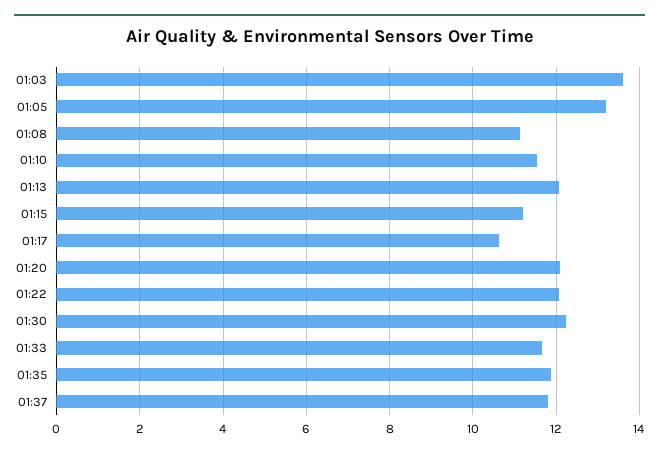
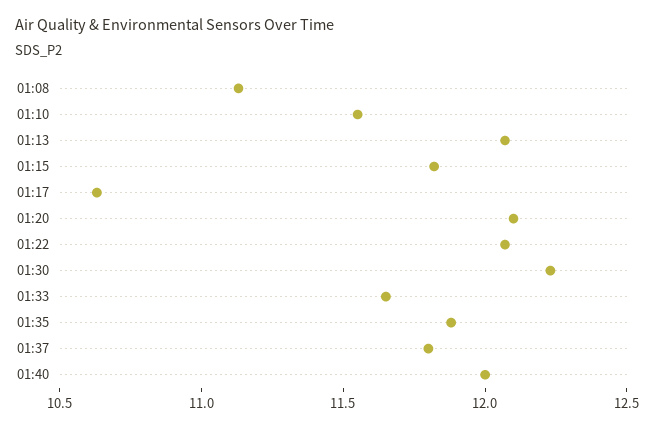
01:03: 13.6 -> none
01:05: 13.2 -> none
01:15: 11.2 -> 11.8
01:40: none -> 12

